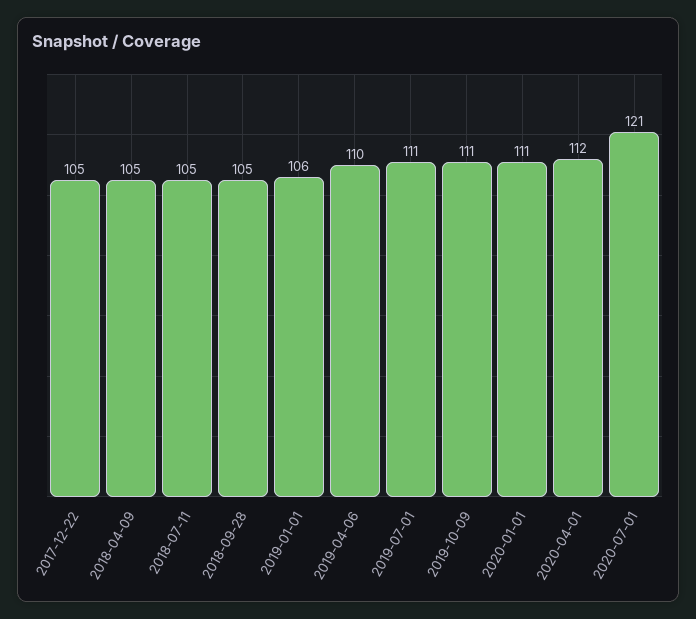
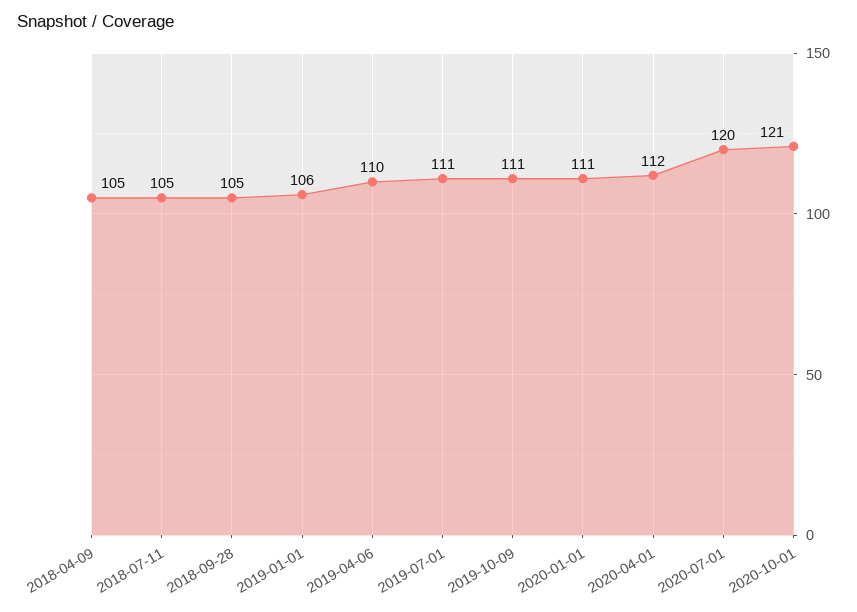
2017-12-22: 105 -> none
2020-07-01: 121 -> 120
2020-10-01: none -> 121

